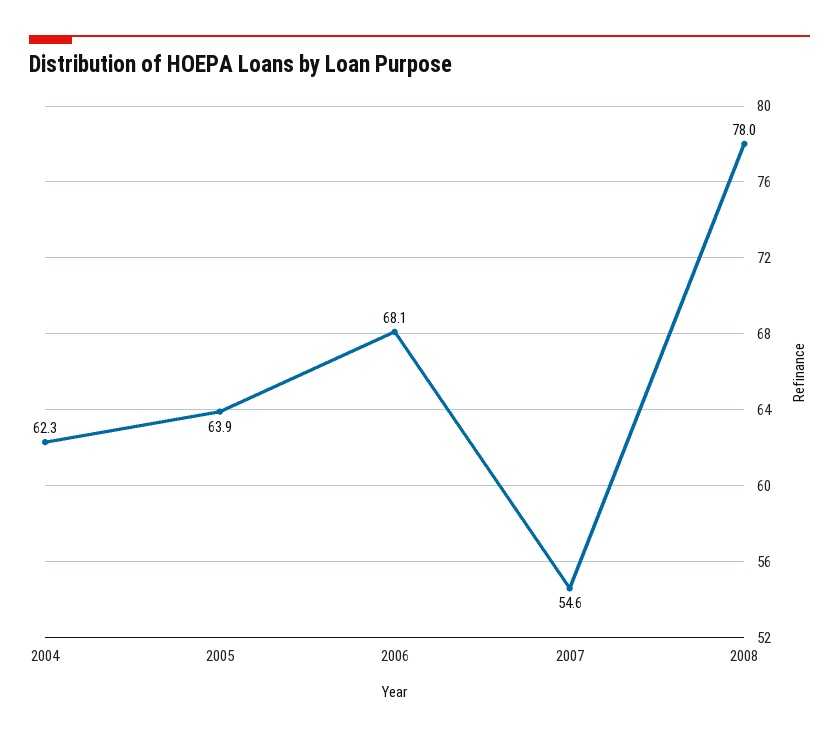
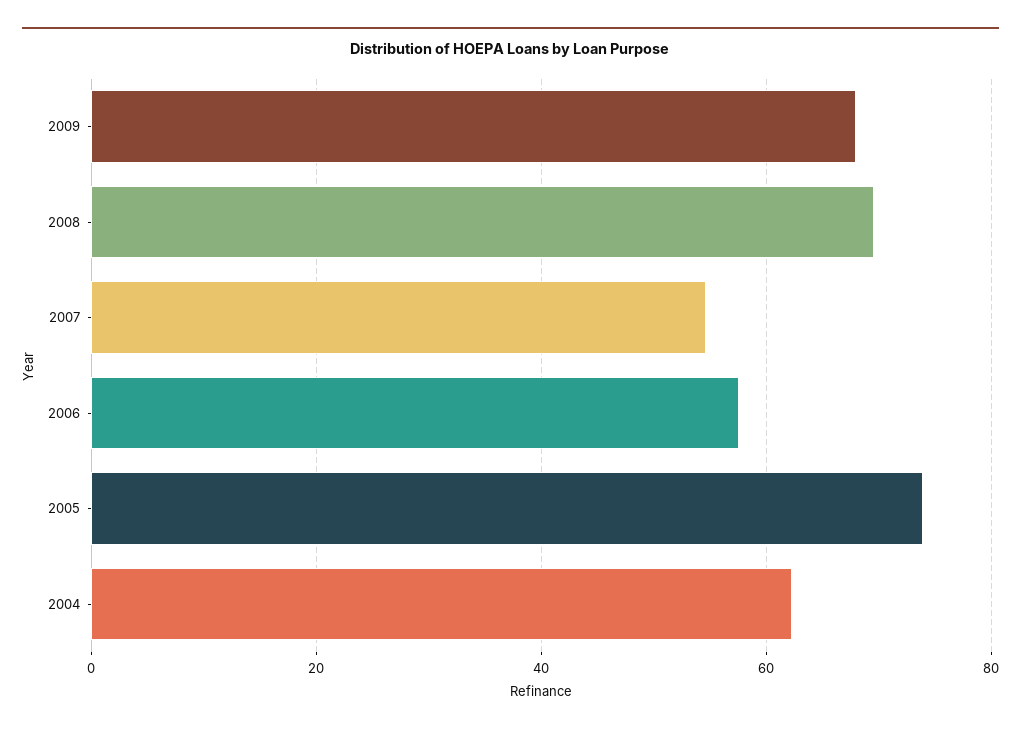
2005: 63.9 -> 74
2006: 68.1 -> 58
2008: 78 -> 70
2009: none -> 68

